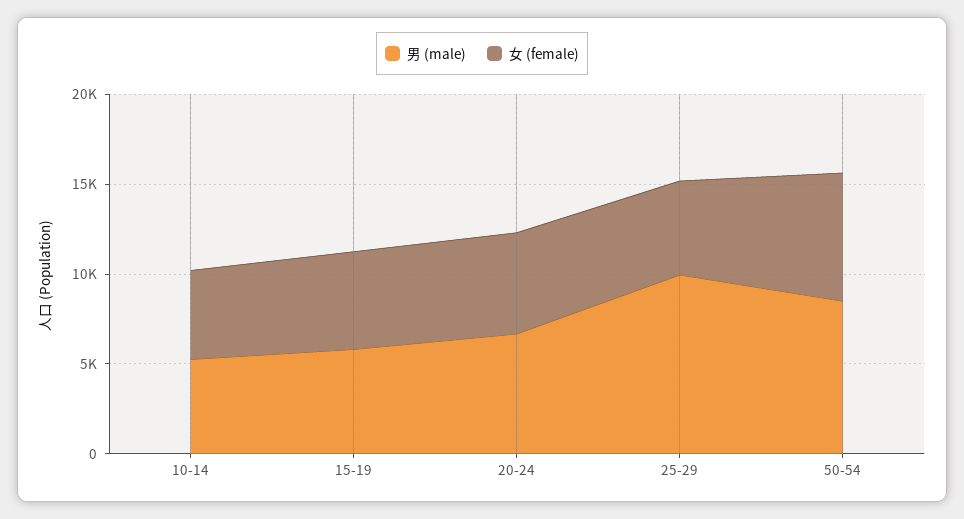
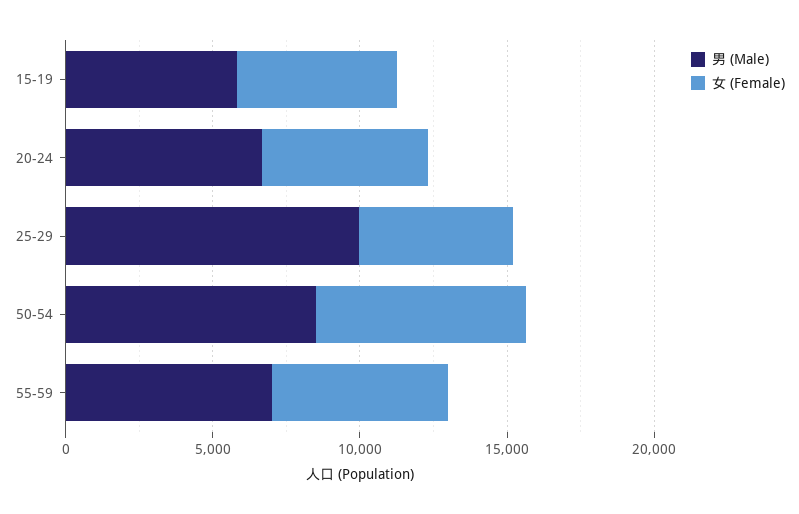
男 (male), 10-14: 5000 -> none
女 (female), 10-14: 5000 -> none
男 (male), 55-59: none -> 7000
女 (female), 55-59: none -> 6000

